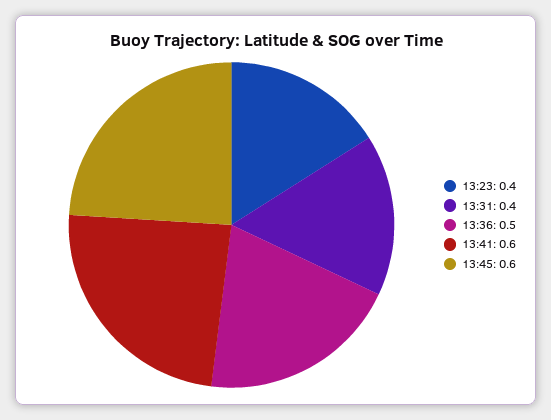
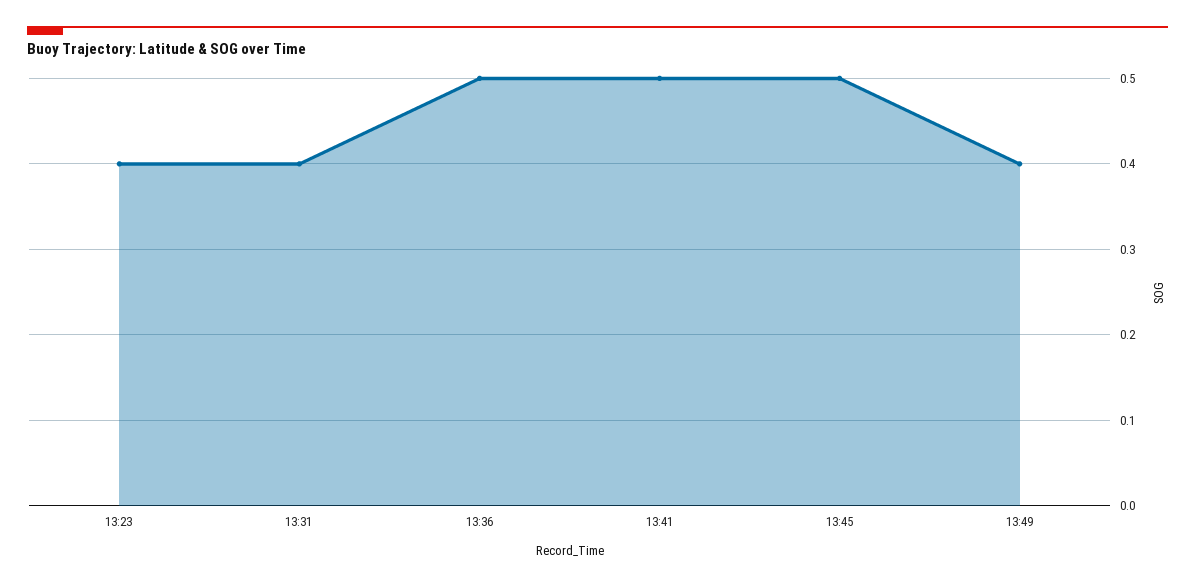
13:41: 0.6 -> 0.5
13:45: 0.6 -> 0.5
13:49: none -> 0.4

